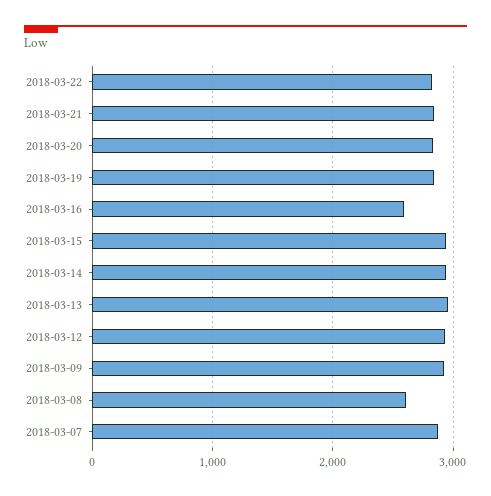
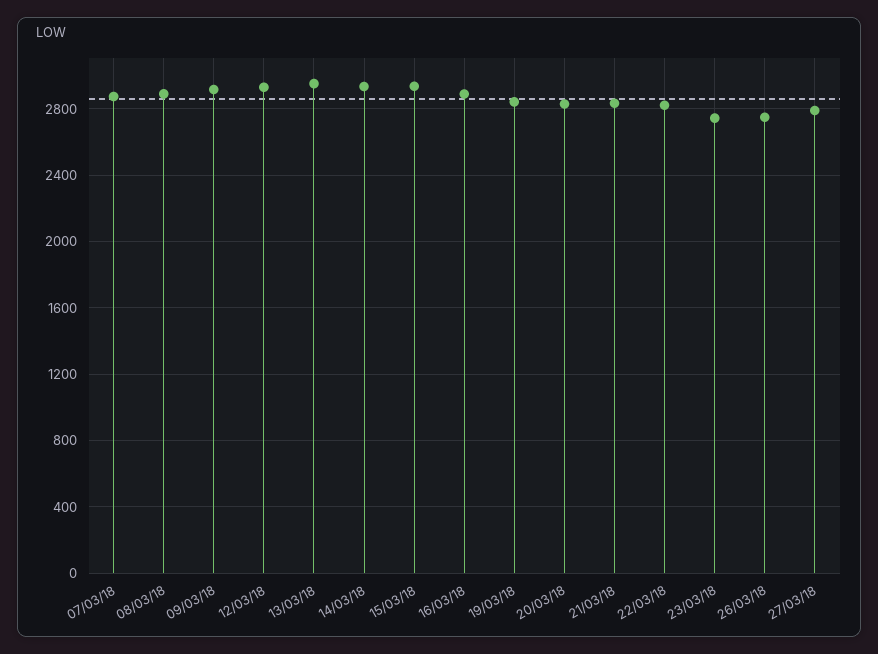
2018-03-16: 2600 -> 2900
2018-03-08: 2600 -> 2900
23/03/18: none -> 2750
26/03/18: none -> 2750
27/03/18: none -> 2800

